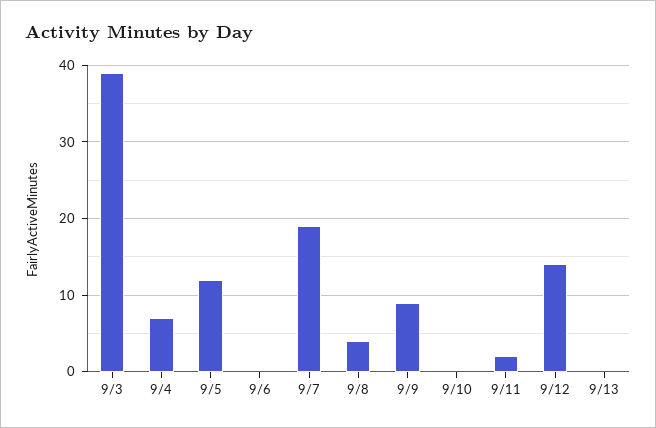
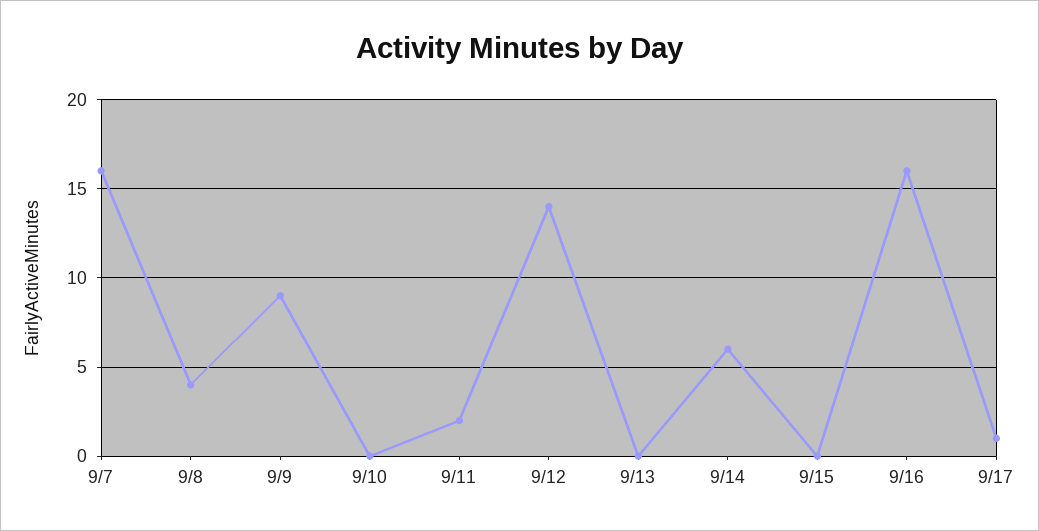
9/3: 39 -> none
9/4: 7 -> none
9/5: 12 -> none
9/6: 0 -> none
9/7: 19 -> 16
9/14: none -> 6
9/15: none -> 0
9/16: none -> 16
9/17: none -> 1

